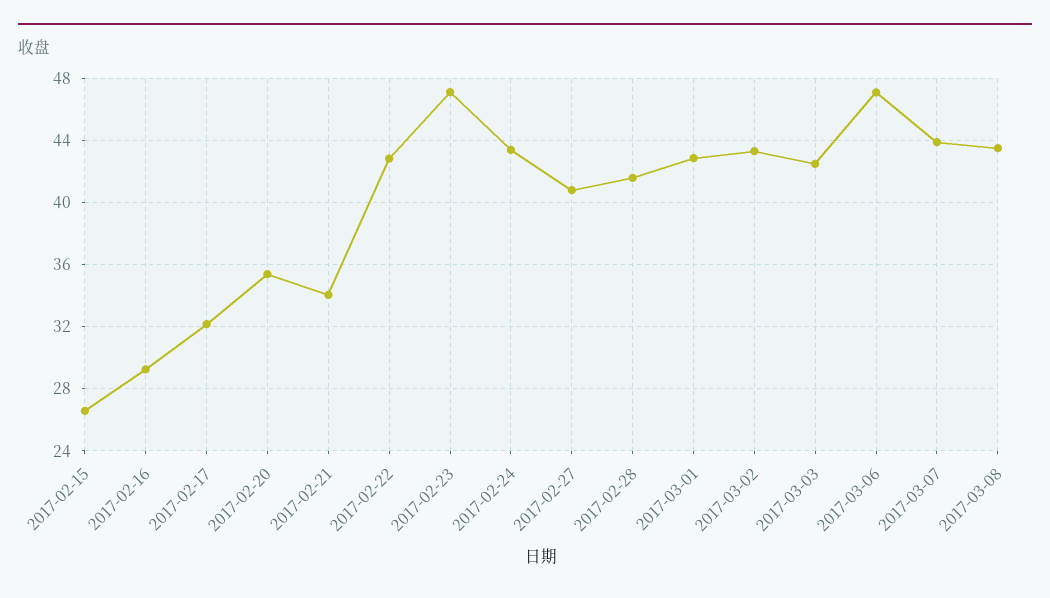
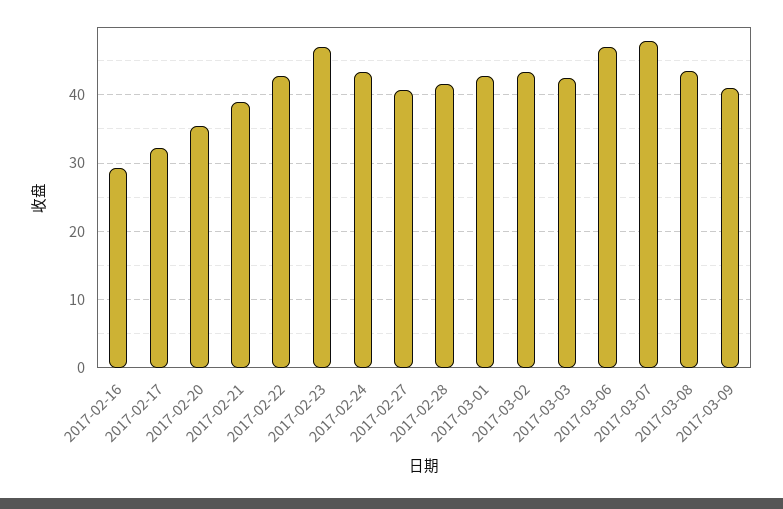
2017-02-15: 26.5 -> none
2017-02-21: 34 -> 39
2017-03-07: 44 -> 48
2017-03-09: none -> 41

